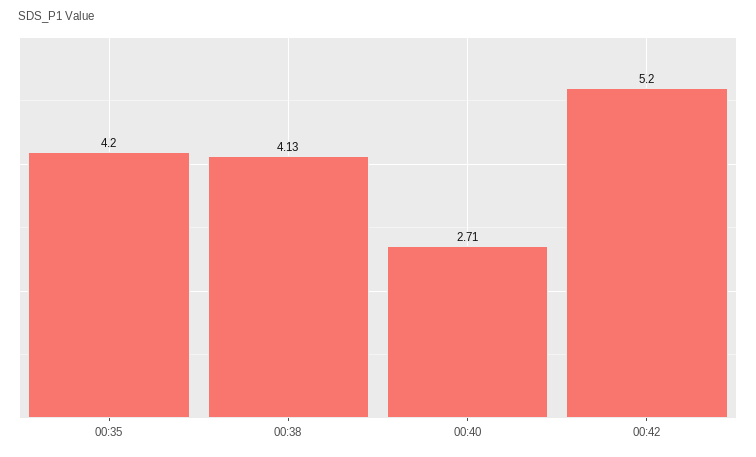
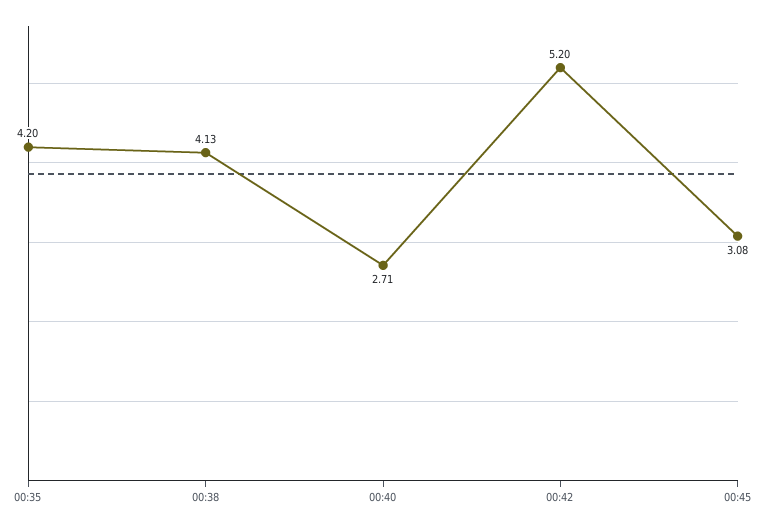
00:45: none -> 3.08

